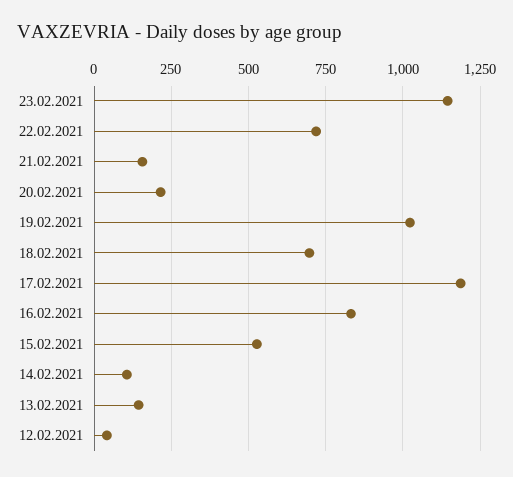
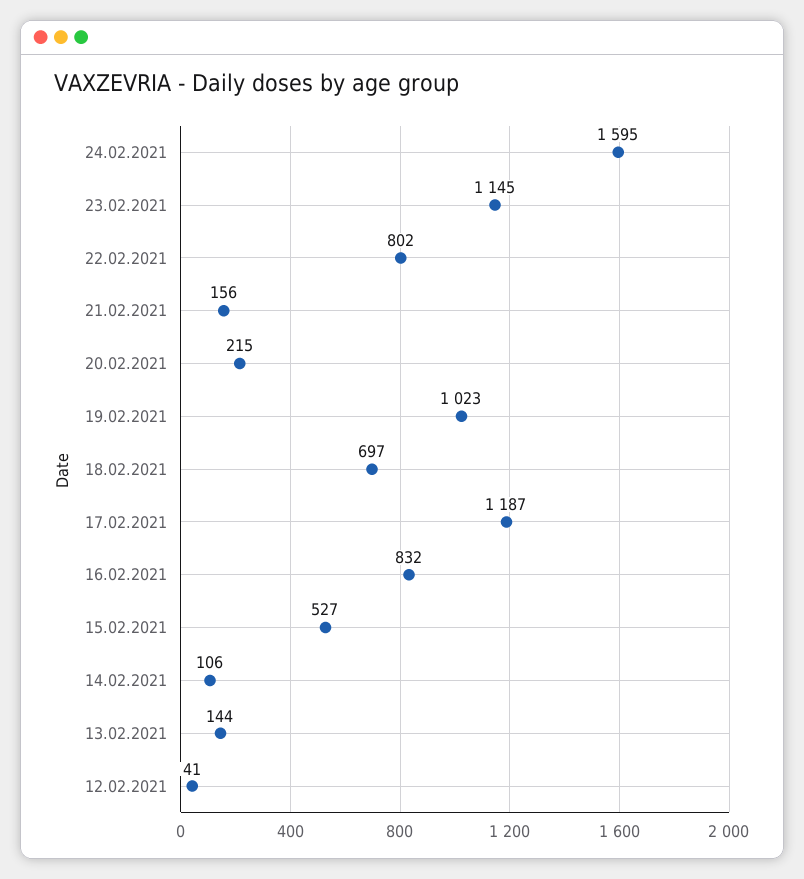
22.02.2021: 725 -> 802
24.02.2021: none -> 1595

